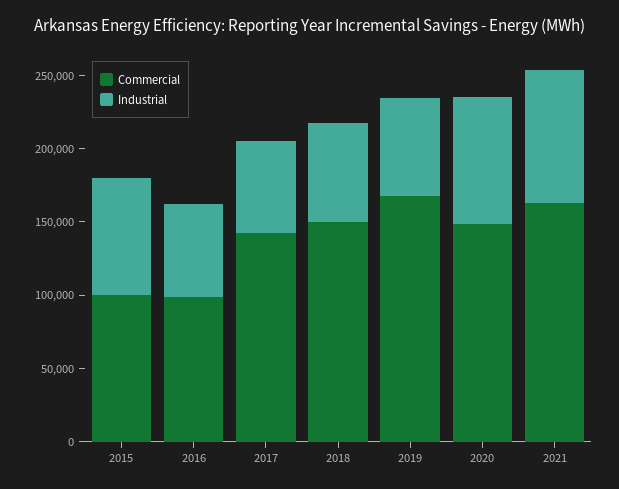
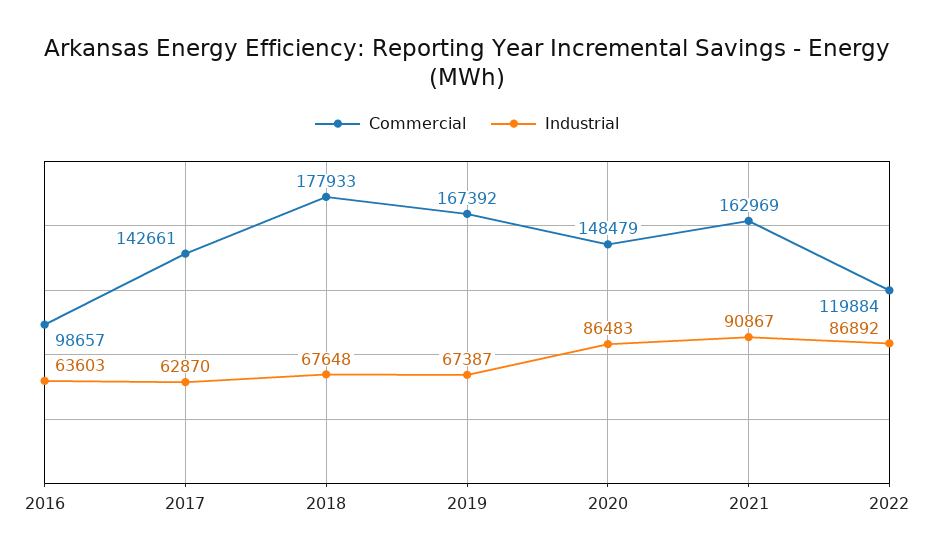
Commercial, 2015: 100000 -> none
Industrial, 2015: 80000 -> none
Commercial, 2018: 150000 -> 177933
Commercial, 2022: none -> 119884
Industrial, 2022: none -> 86892

